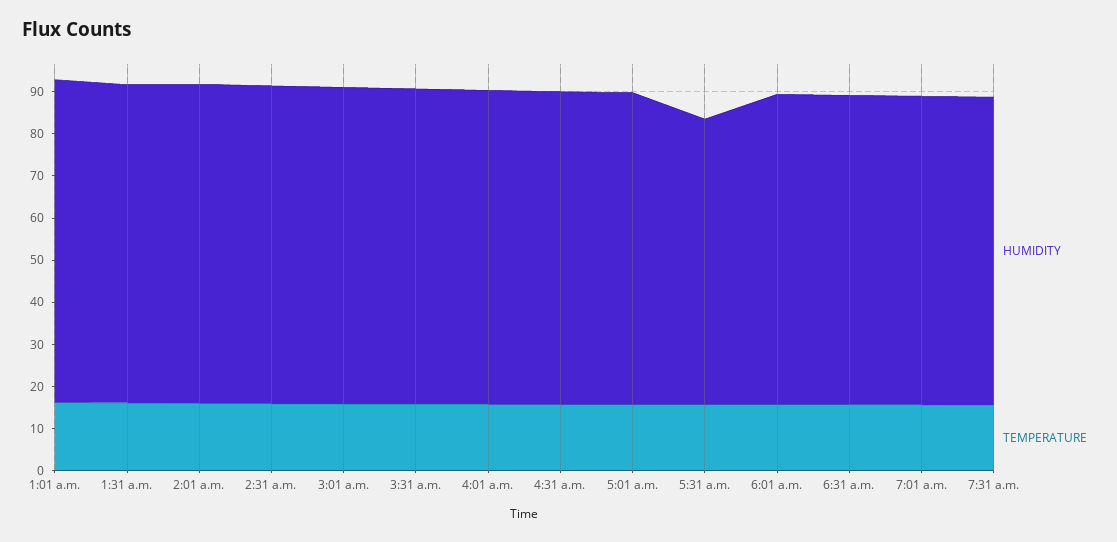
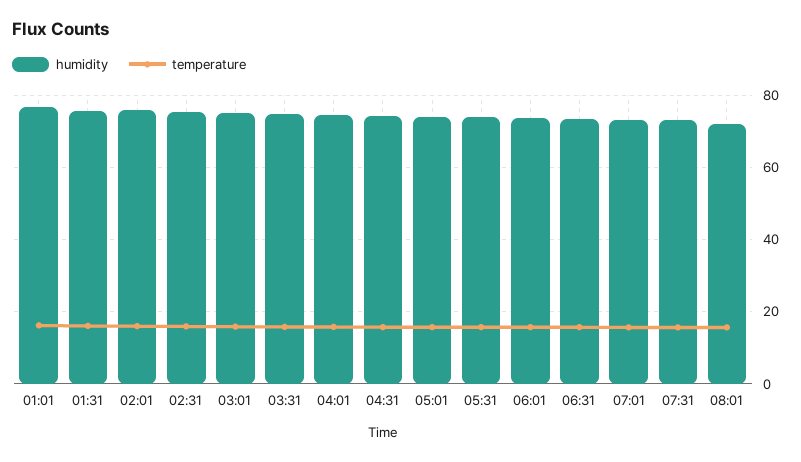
HUMIDITY, 5:31 a.m.: 68 -> 74
HUMIDITY, 08:01: none -> 72
TEMPERATURE, 08:01: none -> 16

